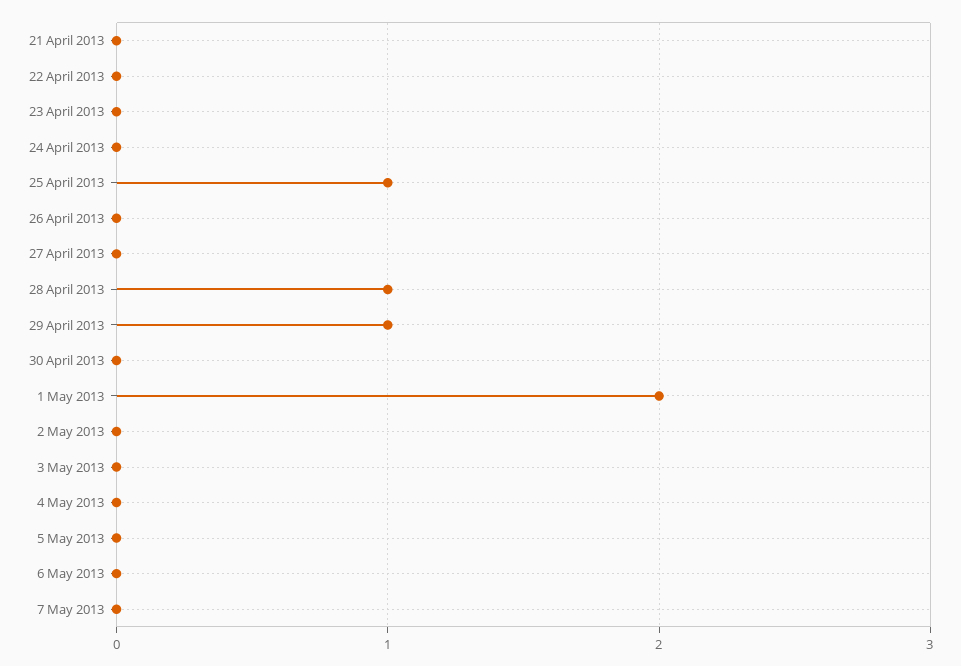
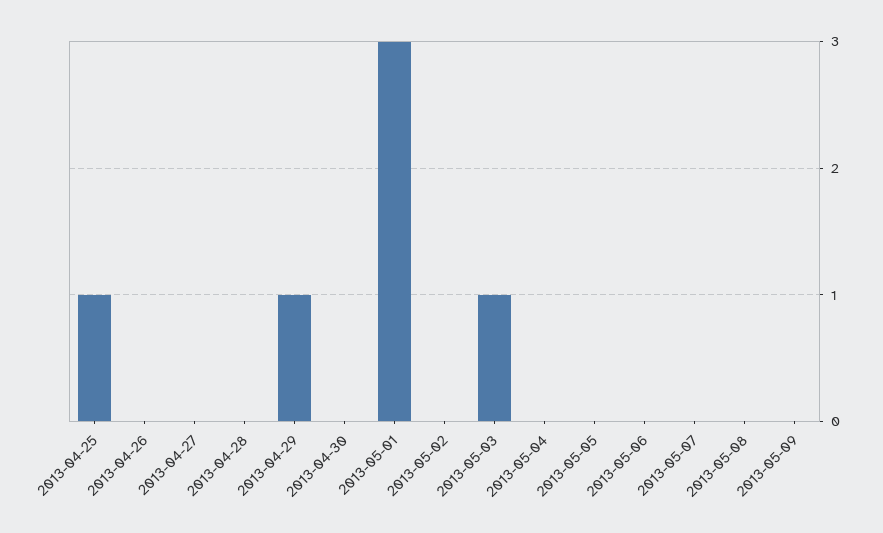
21 April 2013: 0 -> none
22 April 2013: 0 -> none
23 April 2013: 0 -> none
24 April 2013: 0 -> none
28 April 2013: 1 -> 0
1 May 2013: 2 -> 3
3 May 2013: 0 -> 1
2013-05-08: none -> 0
2013-05-09: none -> 0

